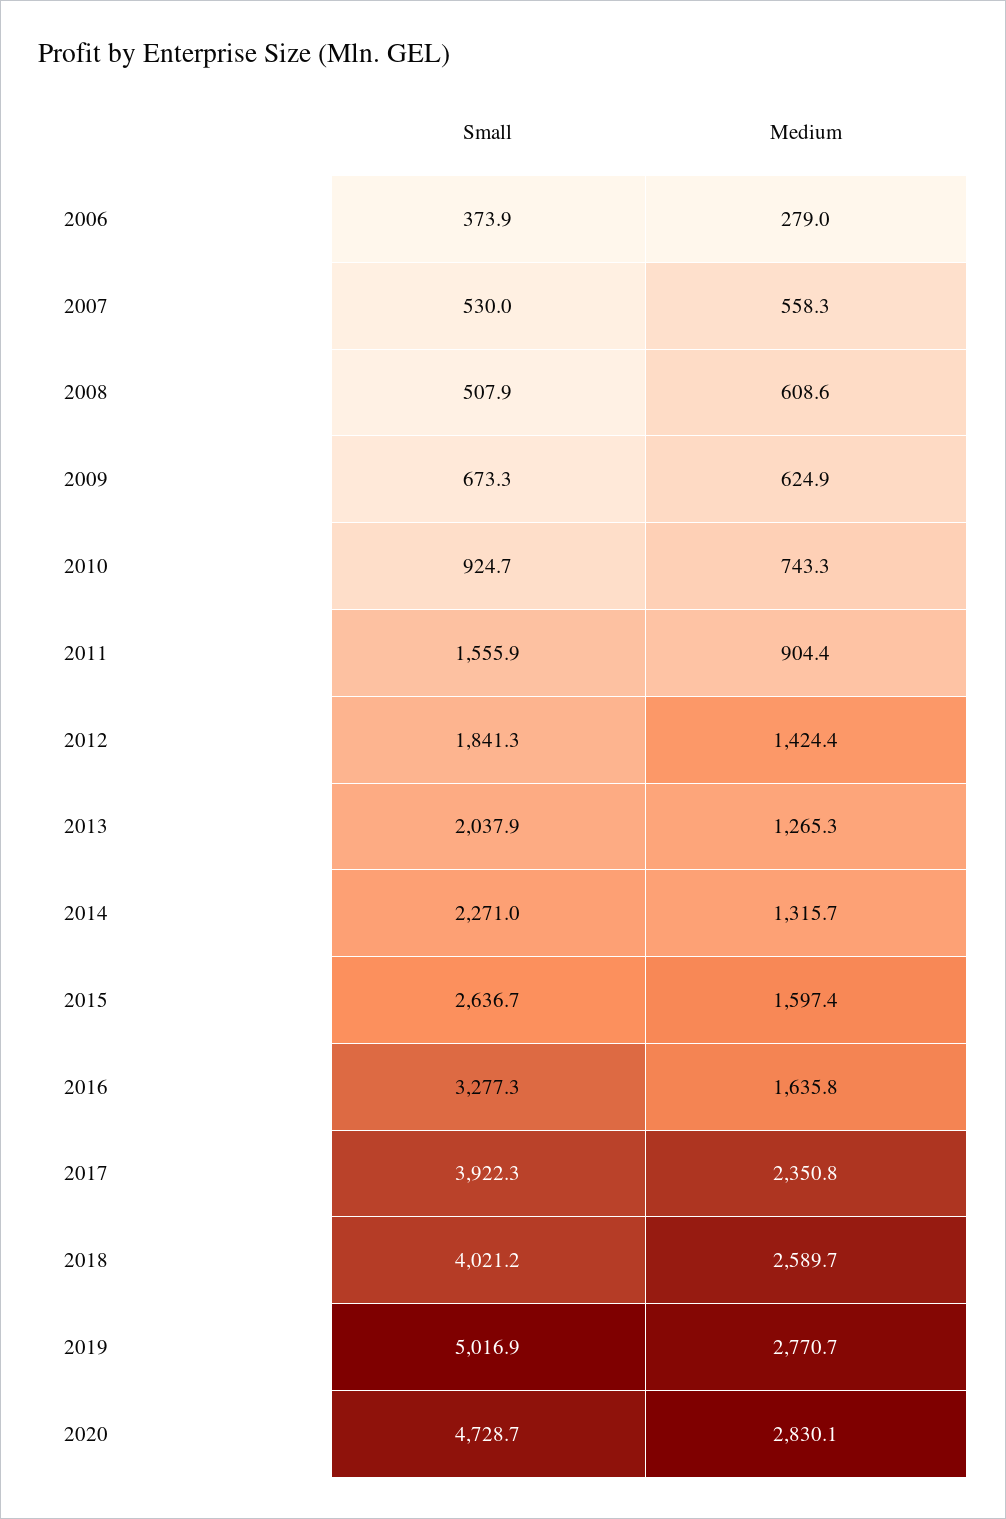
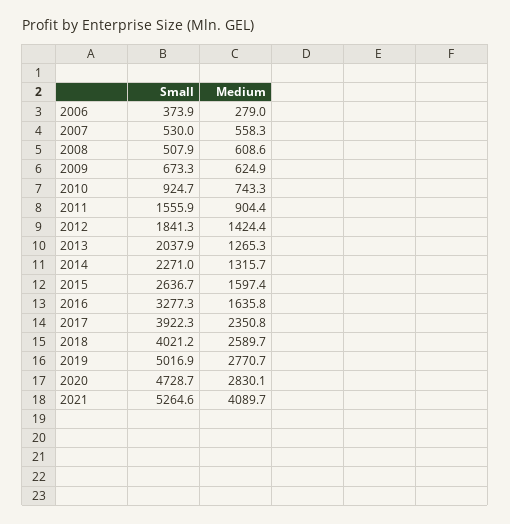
Small, 2021: none -> 5264.6
Medium, 2021: none -> 4089.7

